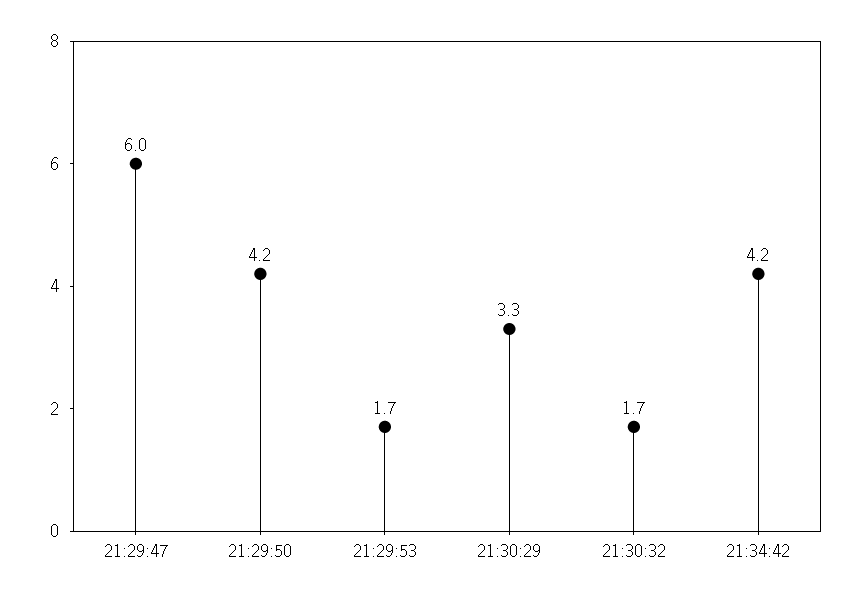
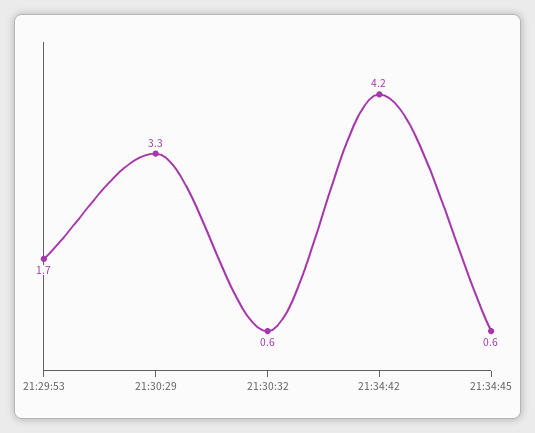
21:29:47: 6 -> none
21:29:50: 4.2 -> none
21:30:32: 1.7 -> 0.6
21:34:45: none -> 0.6

